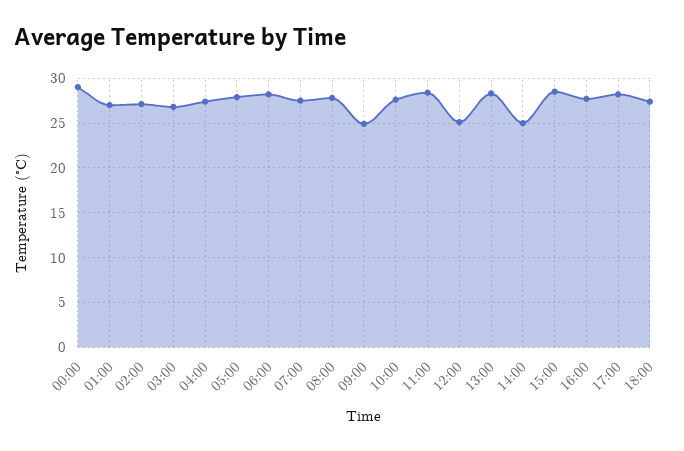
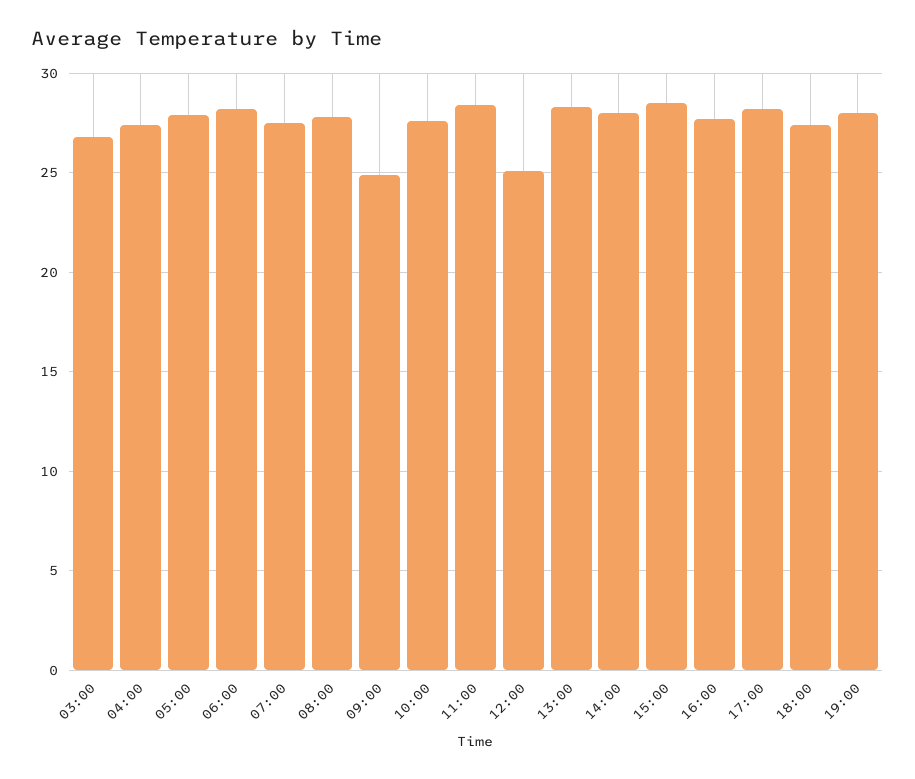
00:00: 29 -> none
01:00: 27 -> none
02:00: 27 -> none
14:00: 25 -> 28
19:00: none -> 28

